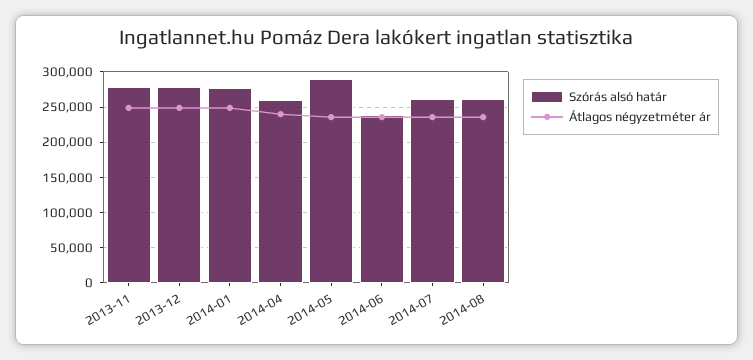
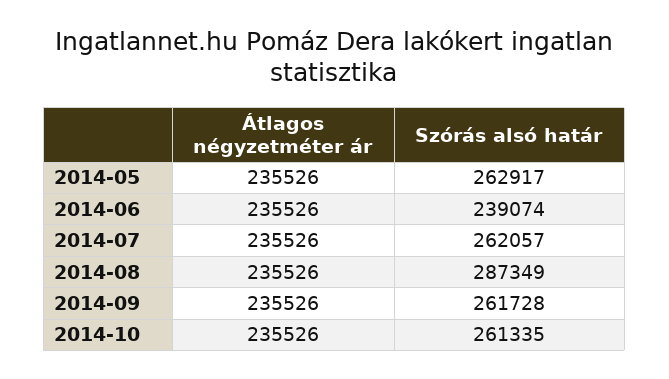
Szórás alsó határ, 2013-11: 280000 -> none
Átlagos négyzetméter ár, 2013-11: 250000 -> none
Szórás alsó határ, 2013-12: 280000 -> none
Átlagos négyzetméter ár, 2013-12: 250000 -> none
Szórás alsó határ, 2014-01: 280000 -> none
Átlagos négyzetméter ár, 2014-01: 250000 -> none
Szórás alsó határ, 2014-04: 260000 -> none
Átlagos négyzetméter ár, 2014-04: 240000 -> none
Szórás alsó határ, 2014-05: 290000 -> 262917
Szórás alsó határ, 2014-08: 260000 -> 287349
Átlagos négyzetméter ár, 2014-09: none -> 235526
Szórás alsó határ, 2014-09: none -> 261728
Átlagos négyzetméter ár, 2014-10: none -> 235526
Szórás alsó határ, 2014-10: none -> 261335

